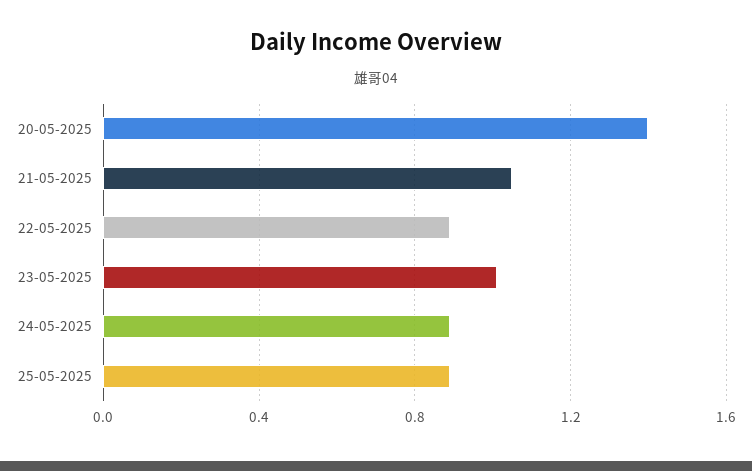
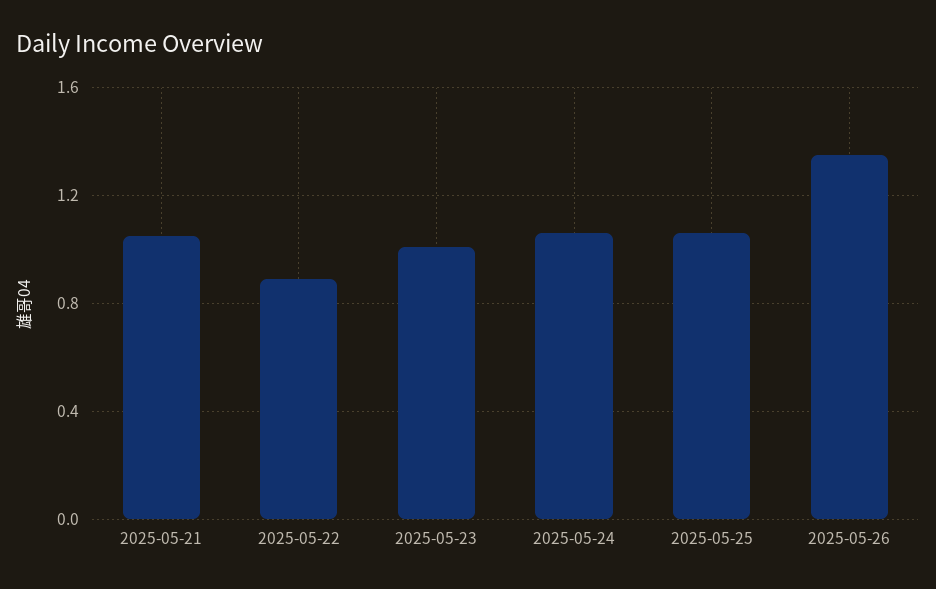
20-05-2025: 1.4 -> none
24-05-2025: 0.9 -> 1.05
25-05-2025: 0.9 -> 1.05
2025-05-26: none -> 1.35

